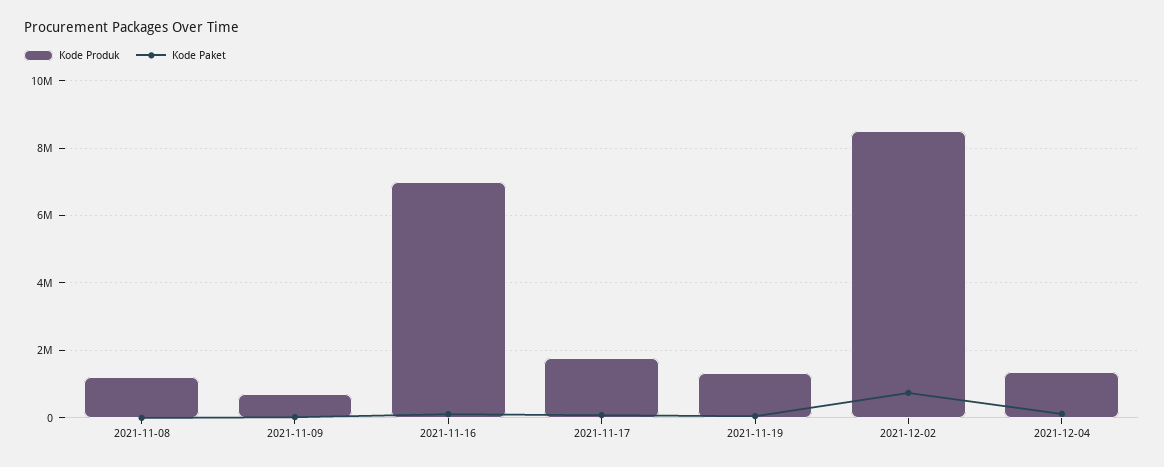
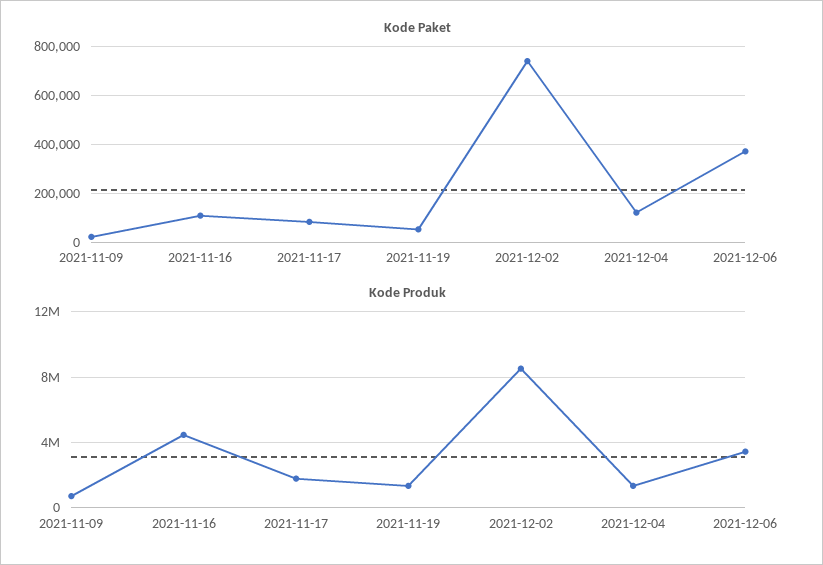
Kode Produk, 2021-11-08: 1200000 -> none
Kode Paket, 2021-11-08: 0 -> none
Kode Produk, 2021-11-16: 7000000 -> 4500000
Kode Paket, 2021-12-06: none -> 375000
Kode Produk, 2021-12-06: none -> 3500000

